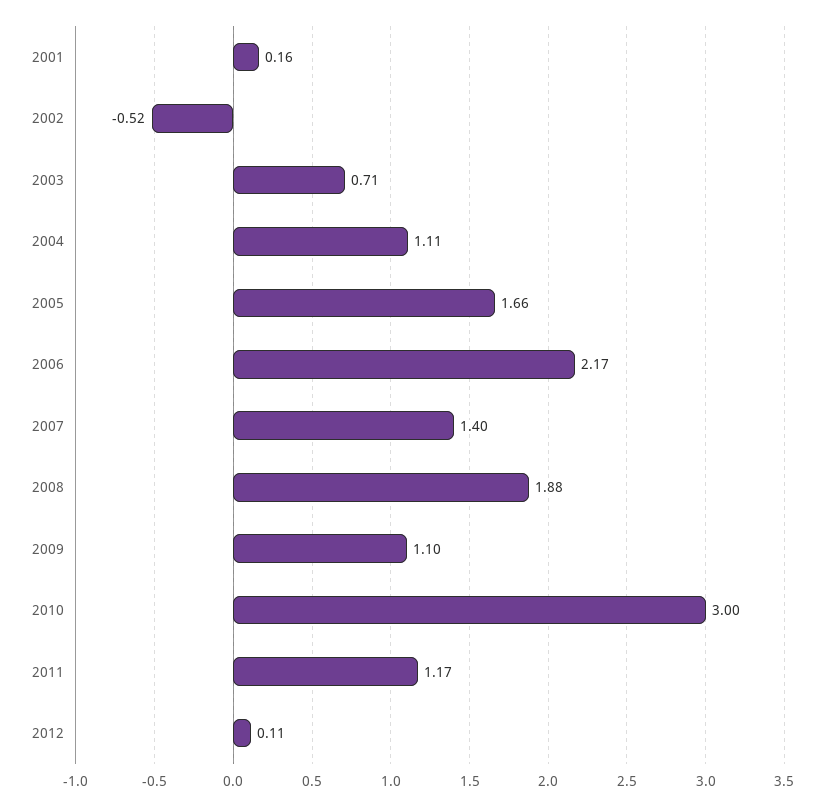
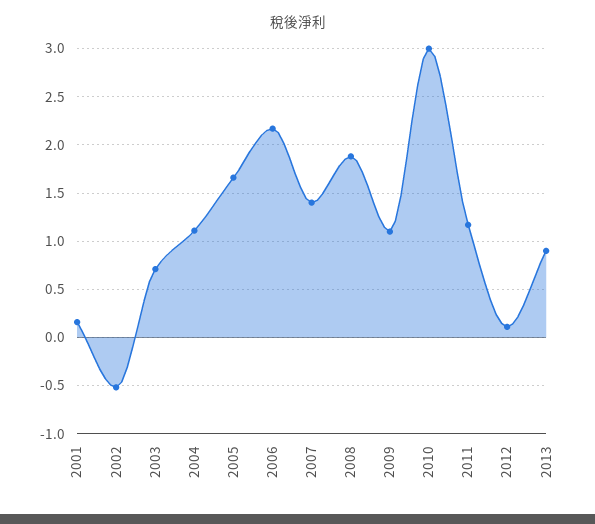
2013: none -> 0.9

